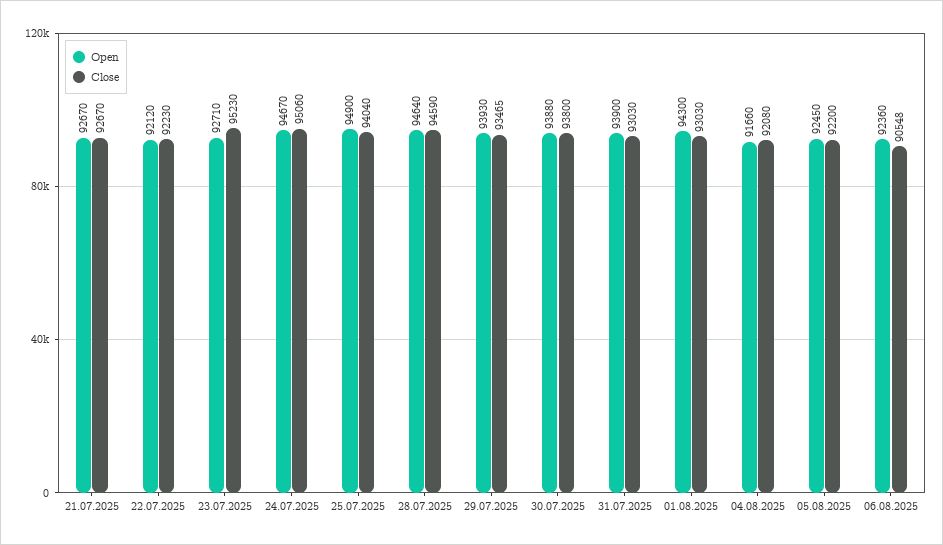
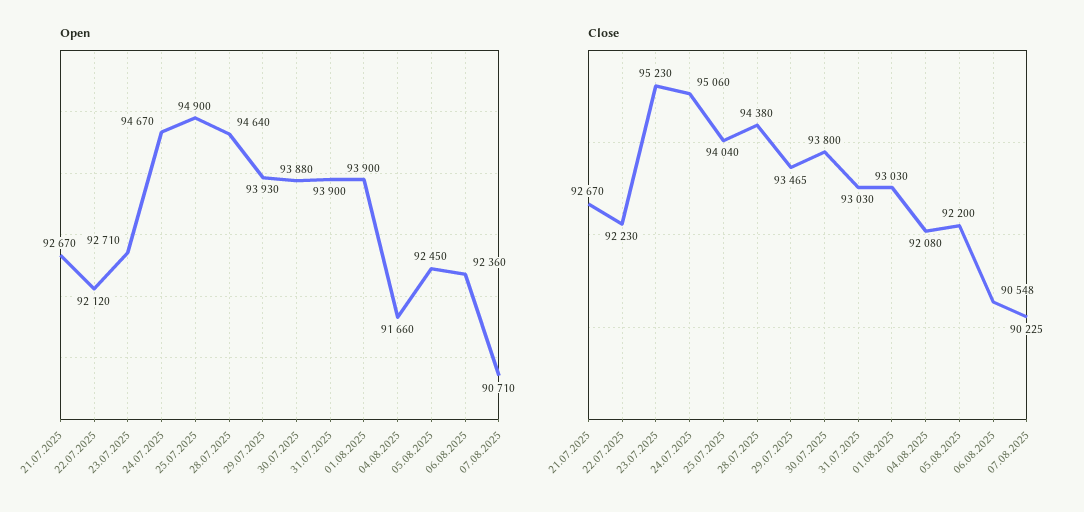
Close, 28.07.2025: 94590 -> 94380
Open, 01.08.2025: 94300 -> 93900
Open, 07.08.2025: none -> 90710
Close, 07.08.2025: none -> 90225

